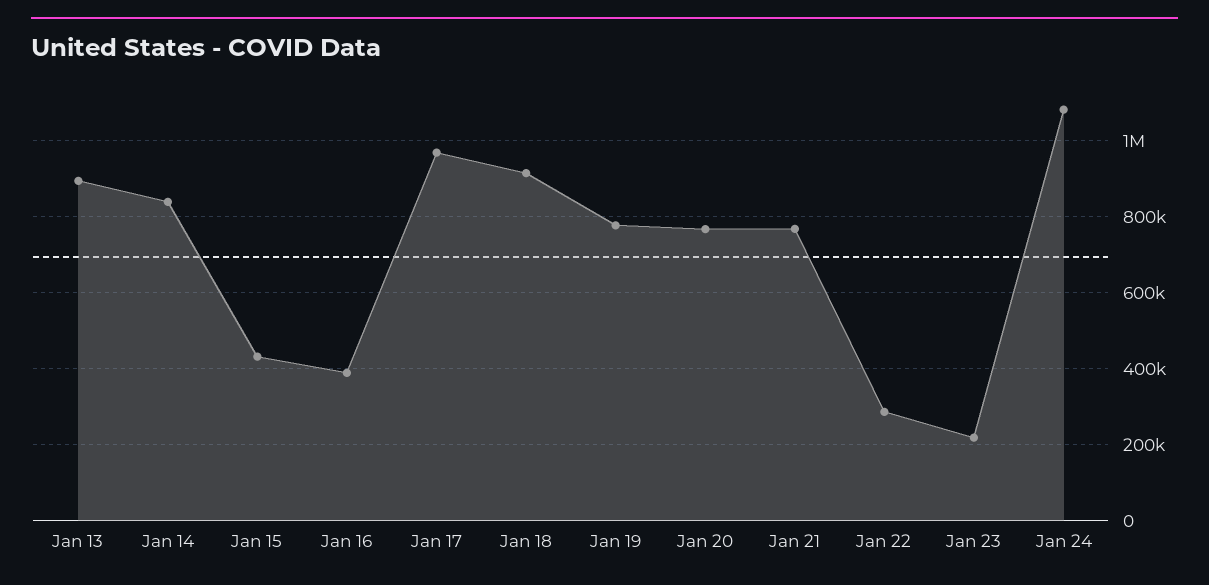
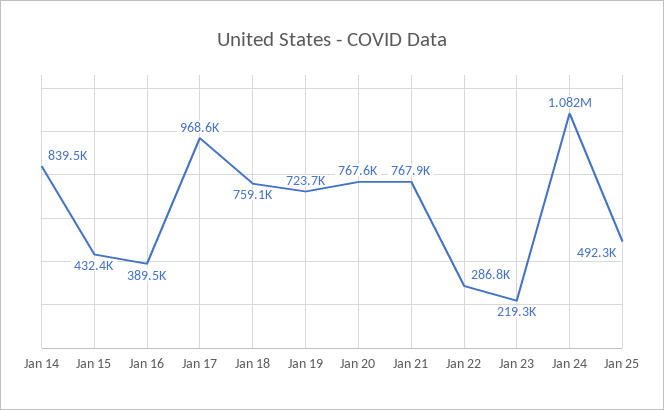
Jan 13: 900000 -> none
Jan 18: 920000 -> 759100
Jan 19: 780000 -> 723700
Jan 25: none -> 492300

